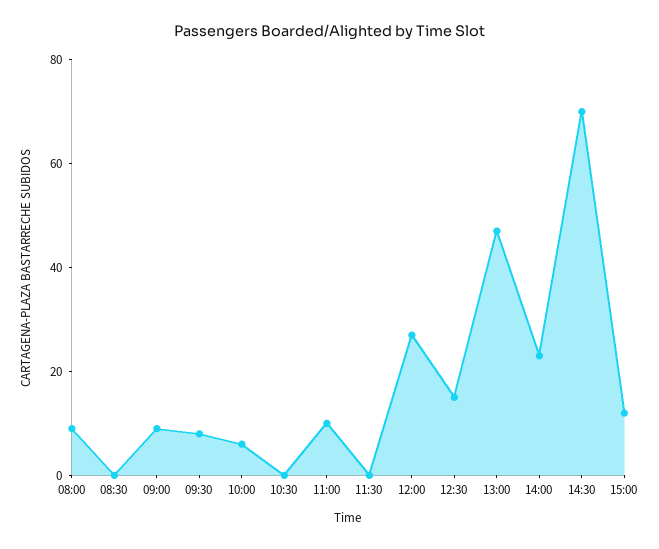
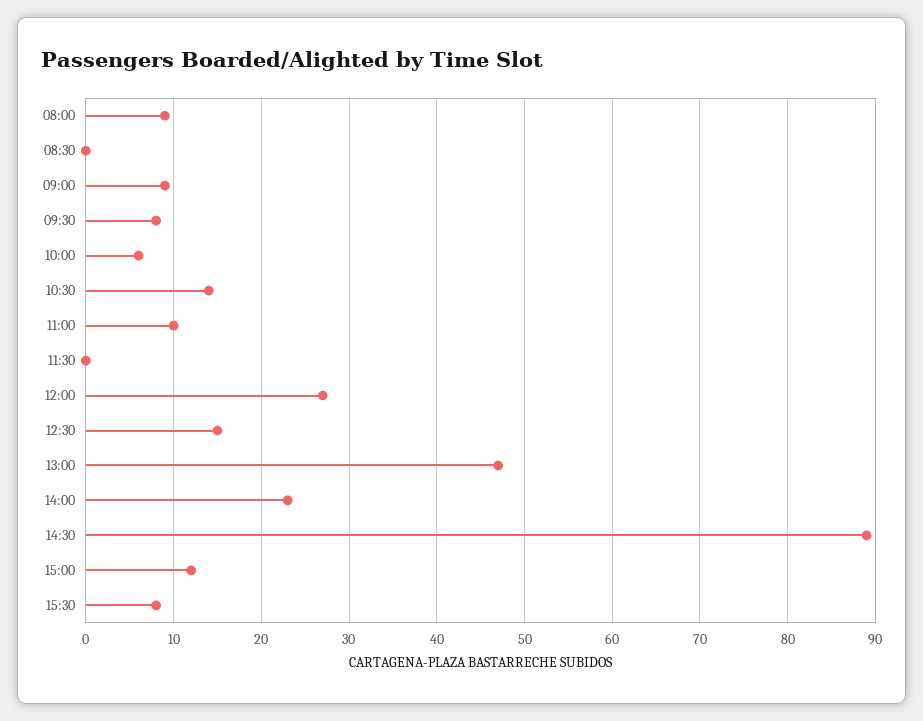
10:30: 0 -> 14
14:30: 70 -> 89
15:30: none -> 8

